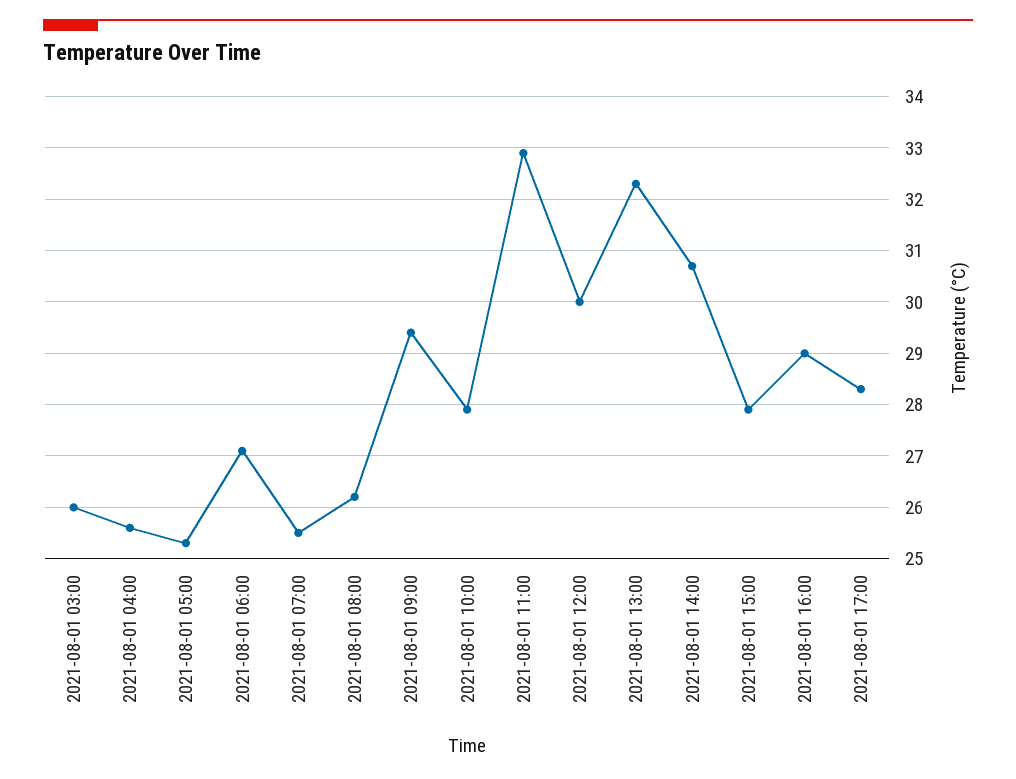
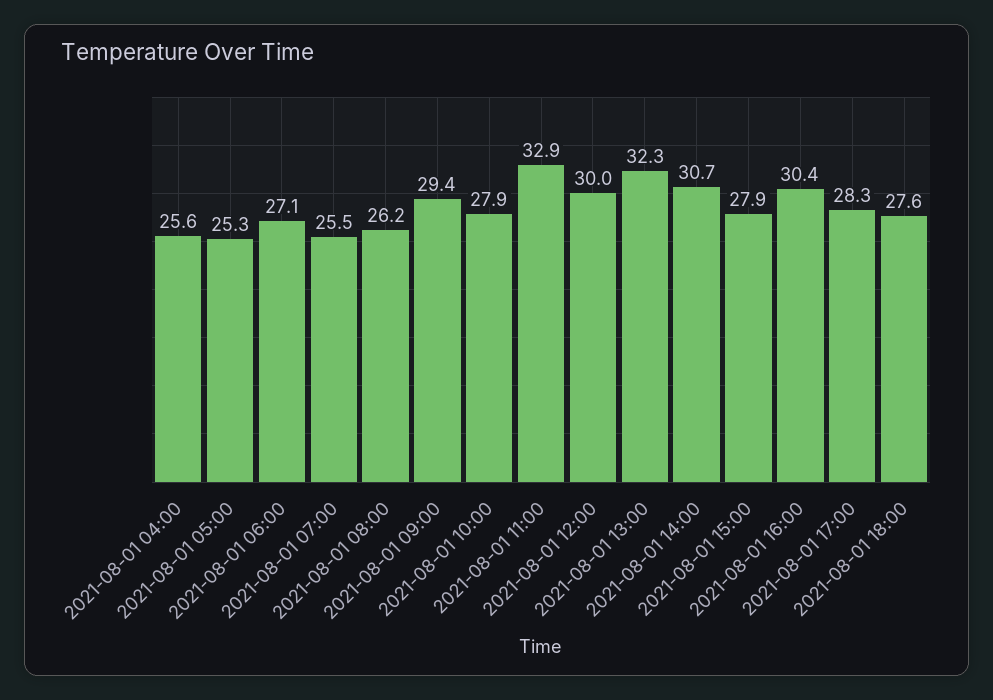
2021-08-01 03:00: 26 -> none
2021-08-01 16:00: 29 -> 30.4
2021-08-01 18:00: none -> 27.6

